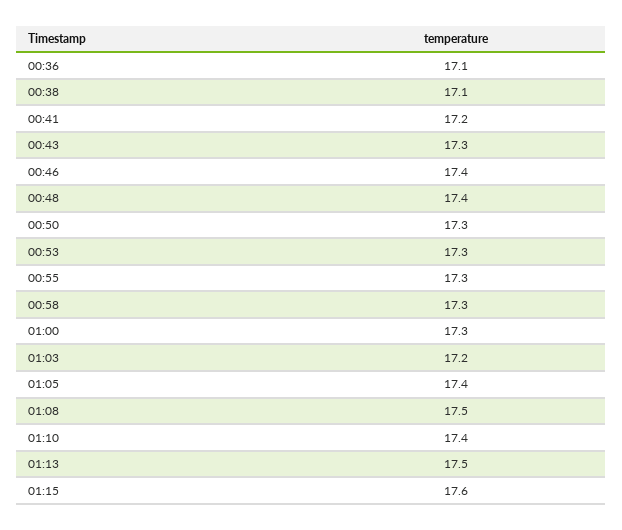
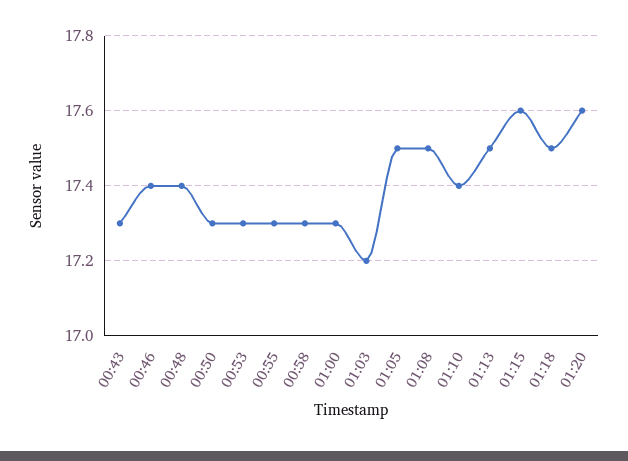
00:36: 17.1 -> none
00:38: 17.1 -> none
00:41: 17.2 -> none
01:05: 17.4 -> 17.5
01:18: none -> 17.5
01:20: none -> 17.6

